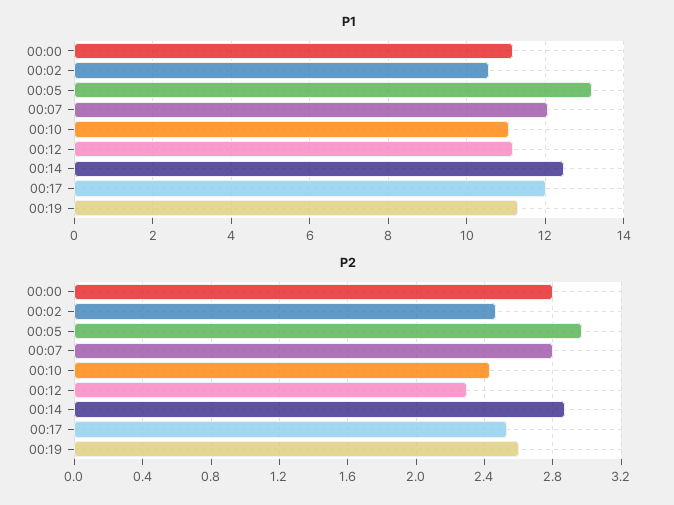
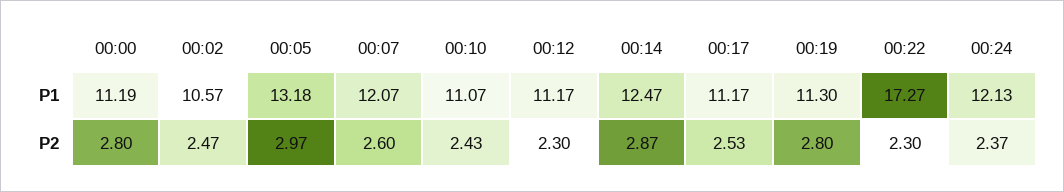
P1, 00:17: 12 -> 11.17
P2, 00:07: 2.8 -> 2.6
P2, 00:19: 2.6 -> 2.8
P1, 00:22: none -> 17.27
P1, 00:24: none -> 12.13
P2, 00:22: none -> 2.3
P2, 00:24: none -> 2.37

